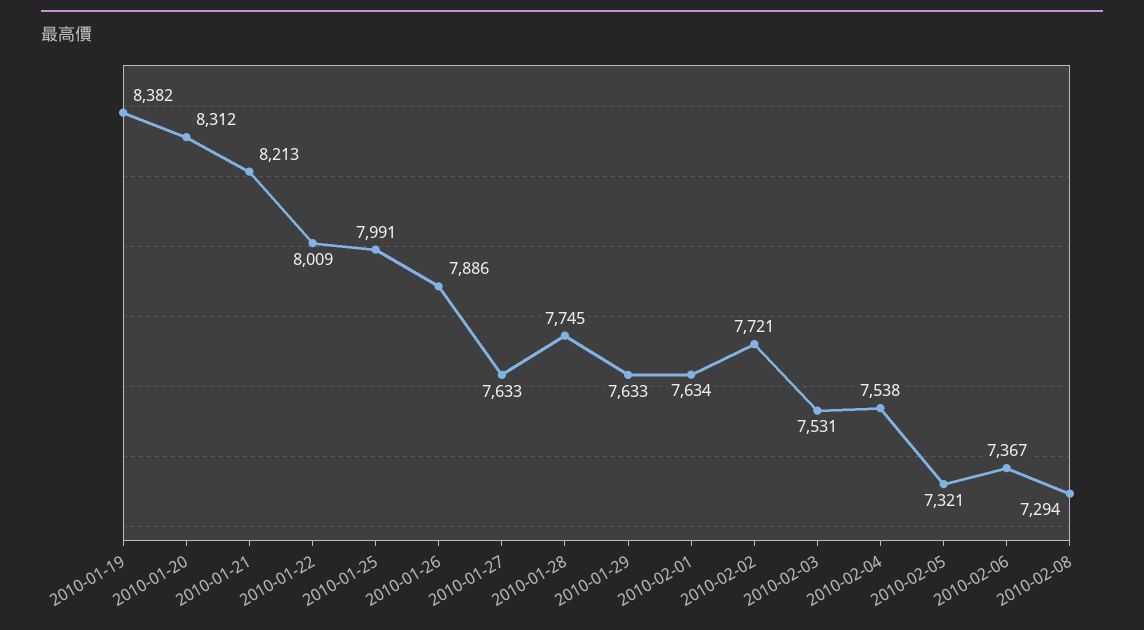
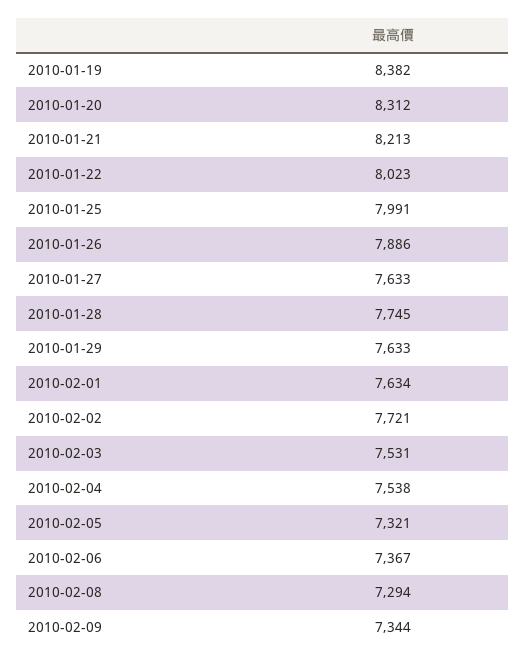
2010-01-22: 8009 -> 8023
2010-02-09: none -> 7344

